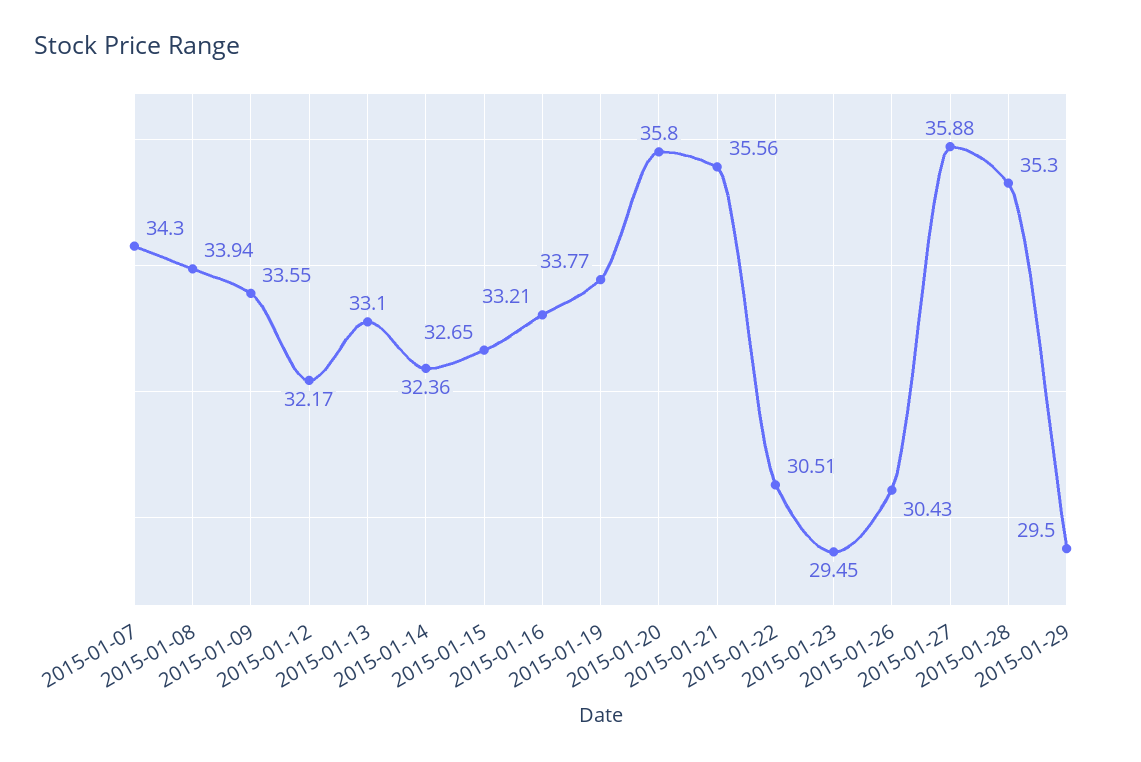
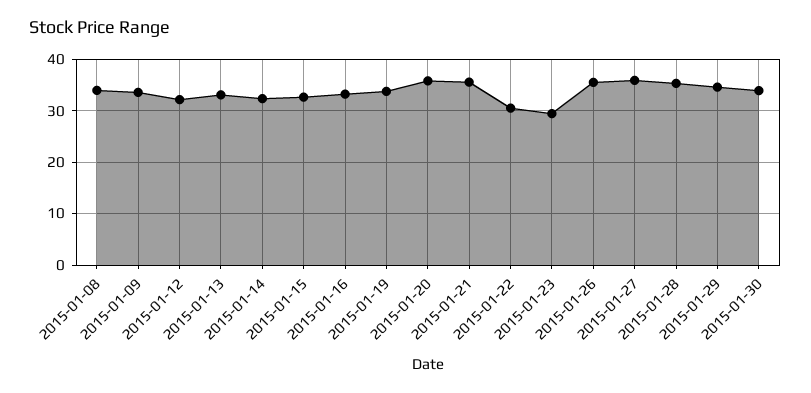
2015-01-07: 34.3 -> none
2015-01-26: 30.43 -> 36
2015-01-29: 29.5 -> 34
2015-01-30: none -> 34

